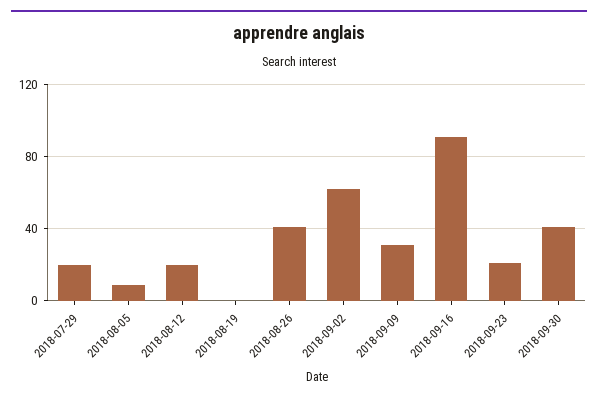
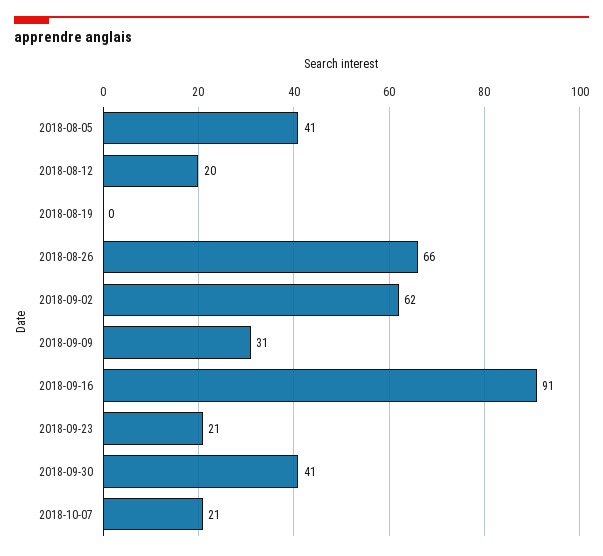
2018-07-29: 20 -> none
2018-08-05: 10 -> 41
2018-08-26: 40 -> 66
2018-10-07: none -> 21

